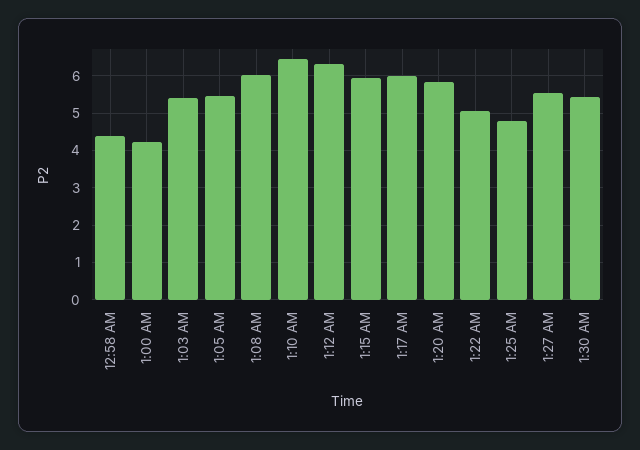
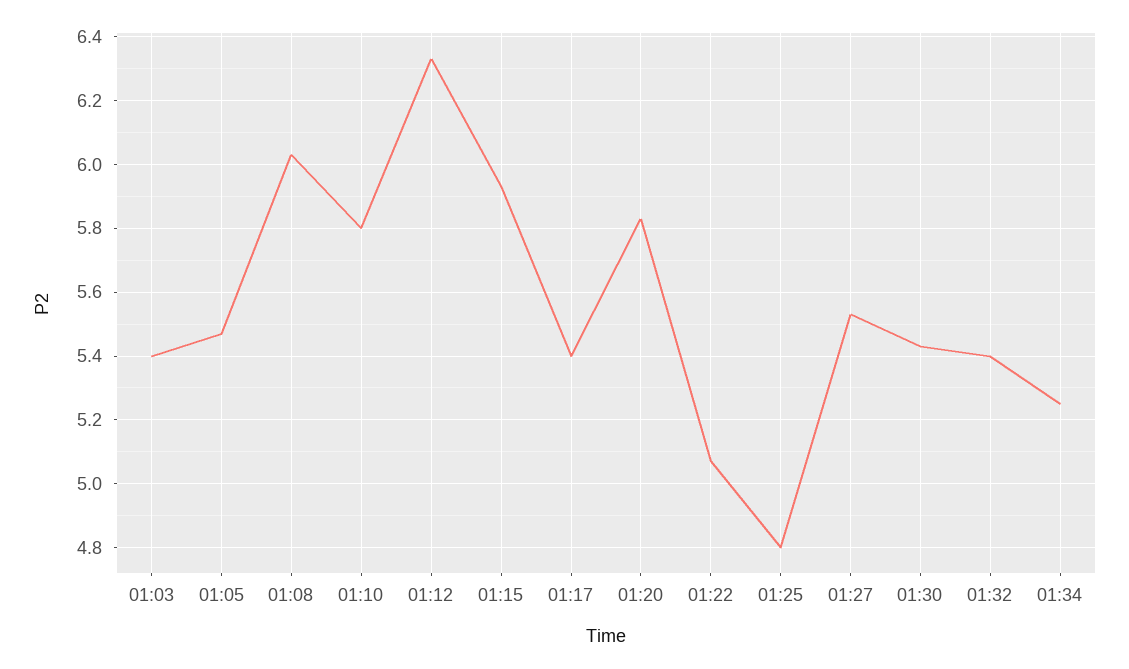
12:58 AM: 4.4 -> none
1:00 AM: 4.2 -> none
1:10 AM: 6.4 -> 5.8
1:17 AM: 6 -> 5.4
01:32: none -> 5.4
01:34: none -> 5.25

